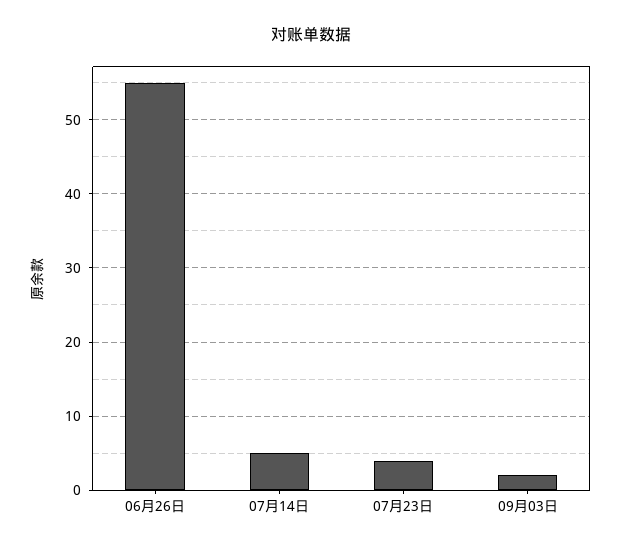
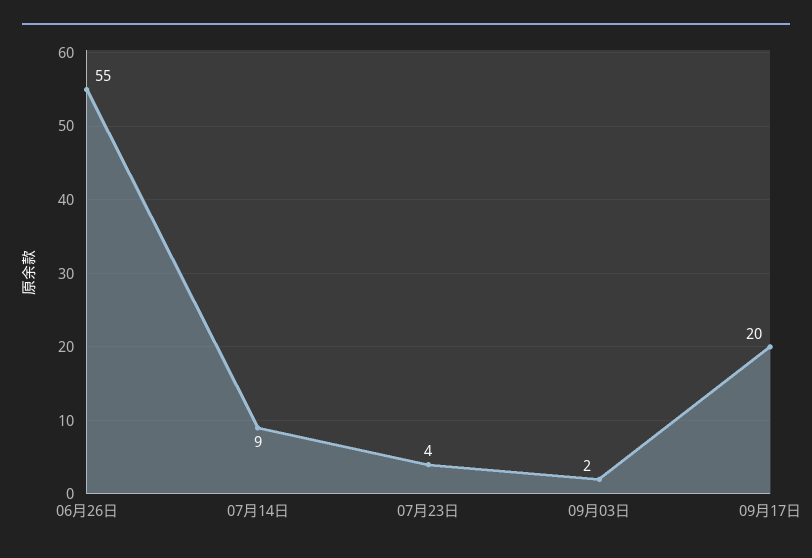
07月14日: 5 -> 9
09月17日: none -> 20

